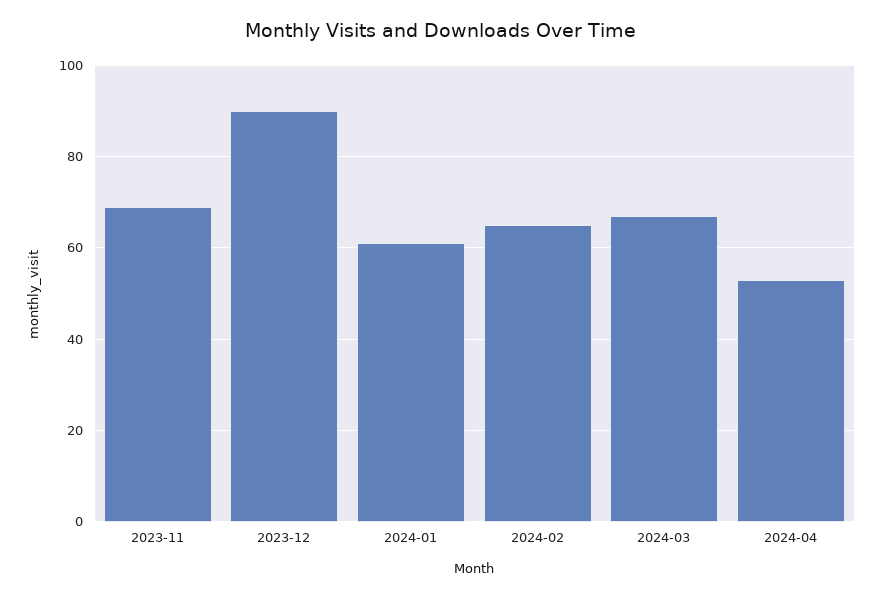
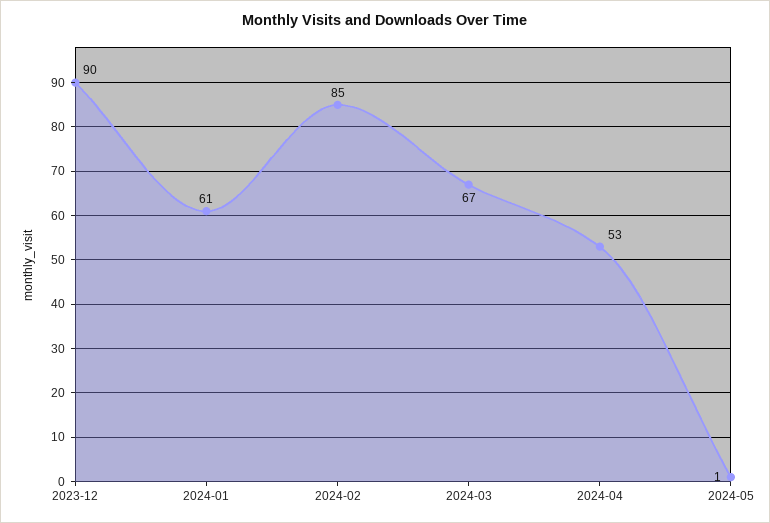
2023-11: 70 -> none
2024-02: 65 -> 85
2024-05: none -> 1

